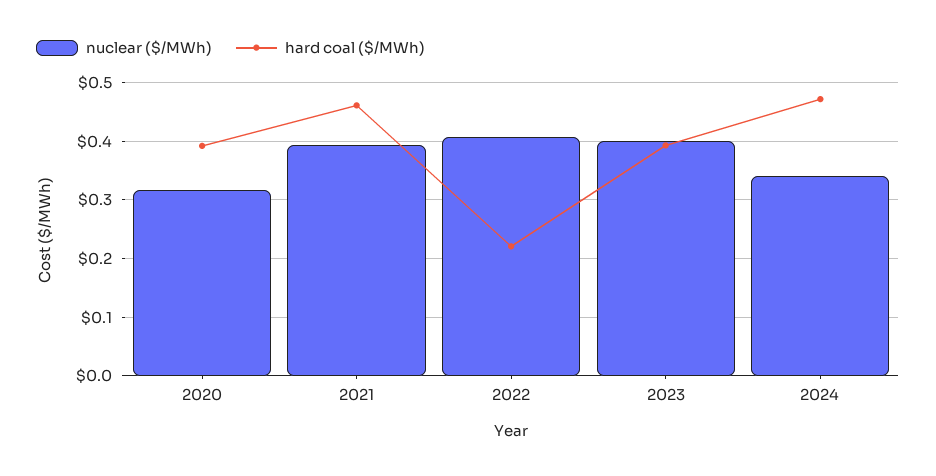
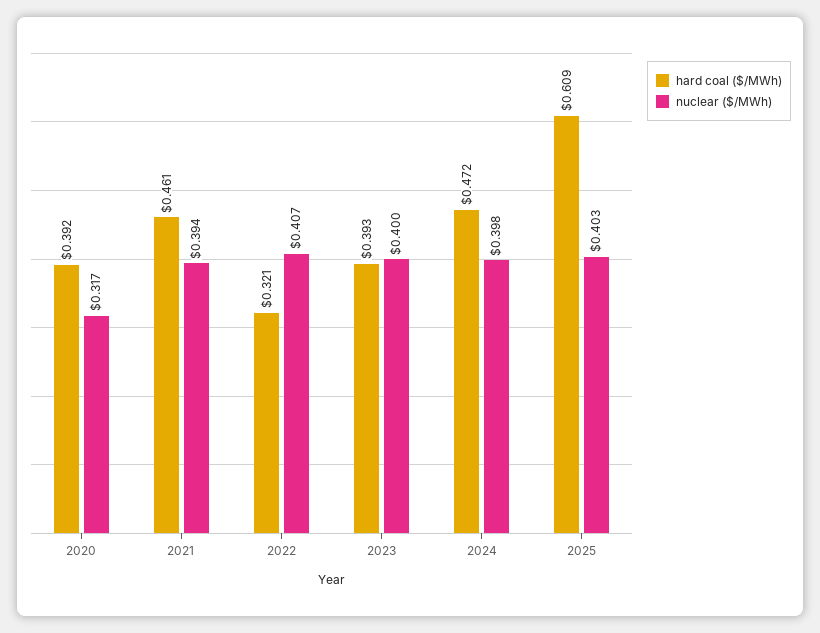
hard coal ($/MWh), 2022: 0.22 -> 0.321
nuclear ($/MWh), 2024: 0.34 -> 0.398
hard coal ($/MWh), 2025: none -> 0.609
nuclear ($/MWh), 2025: none -> 0.403

